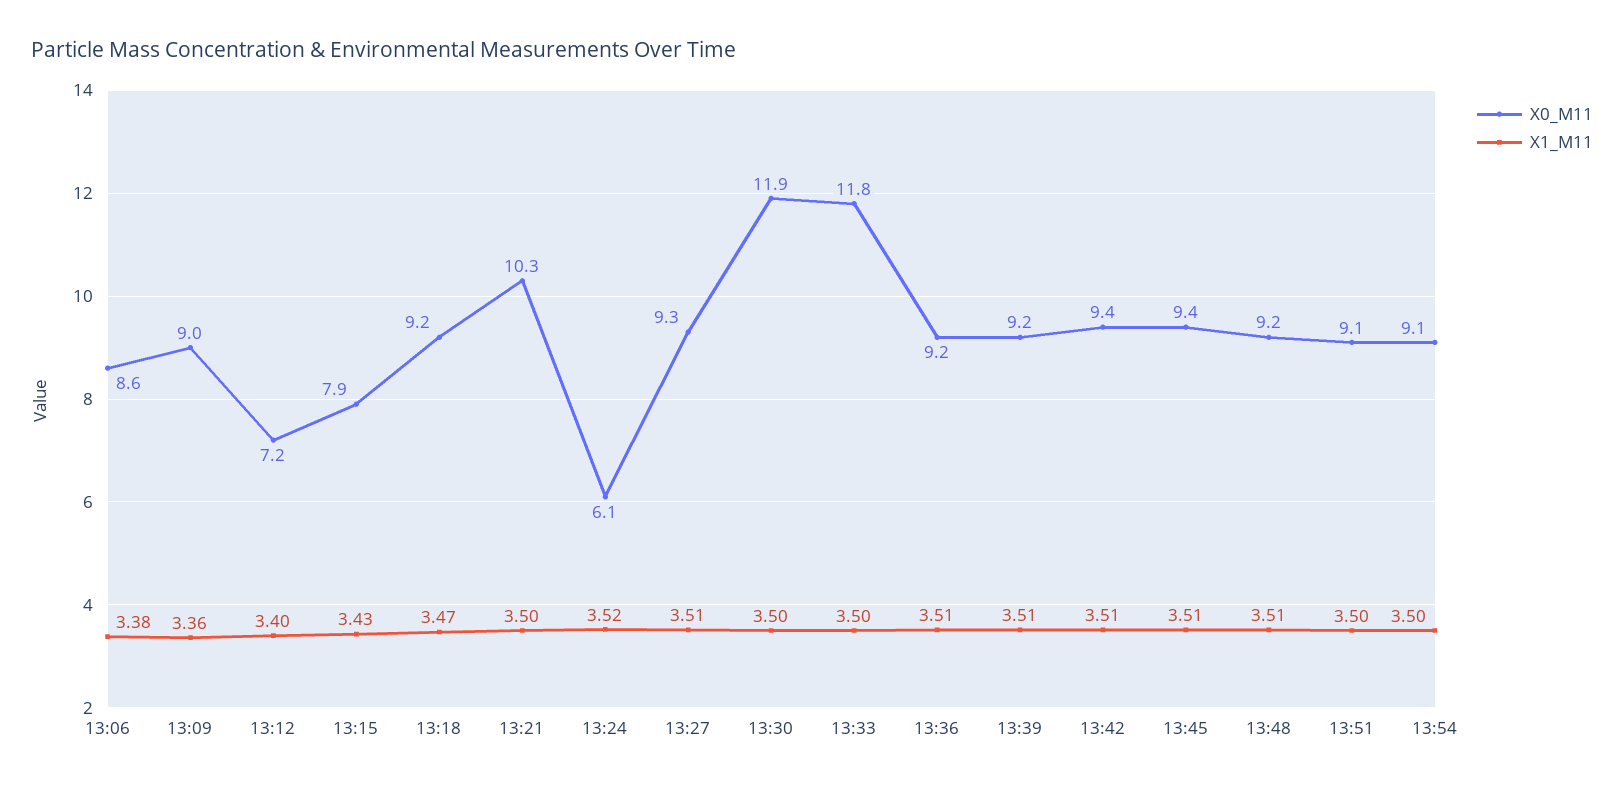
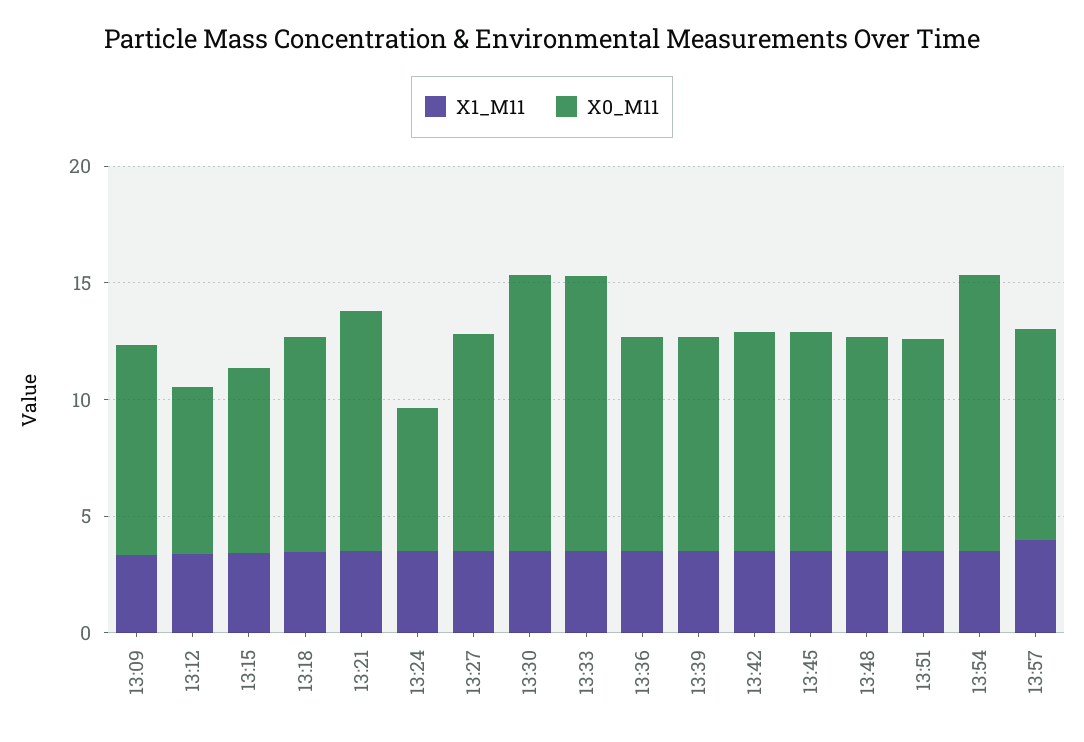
X0_M11, 13:06: 8.6 -> none
X1_M11, 13:06: 3.38 -> none
X0_M11, 13:54: 9.1 -> 12
X1_M11, 13:57: none -> 4
X0_M11, 13:57: none -> 9

